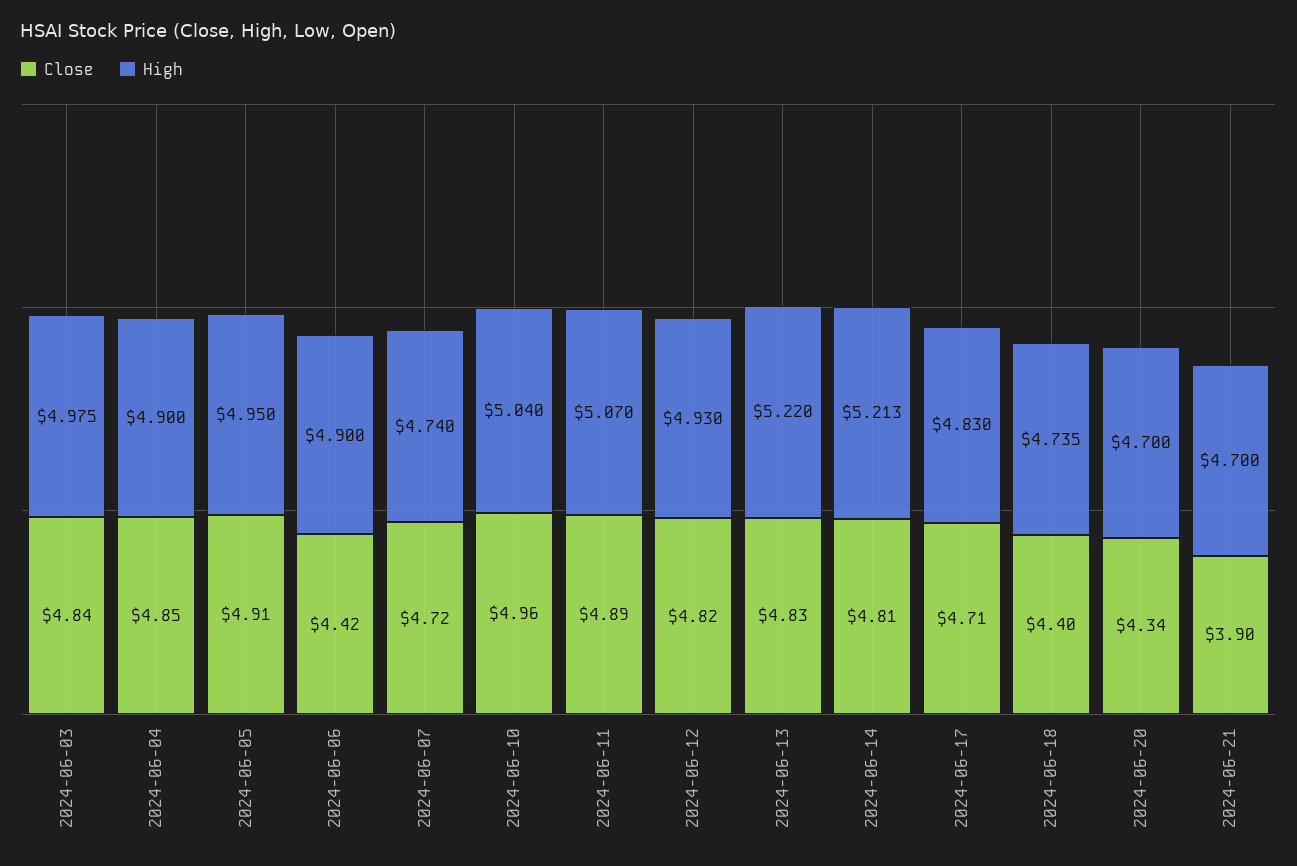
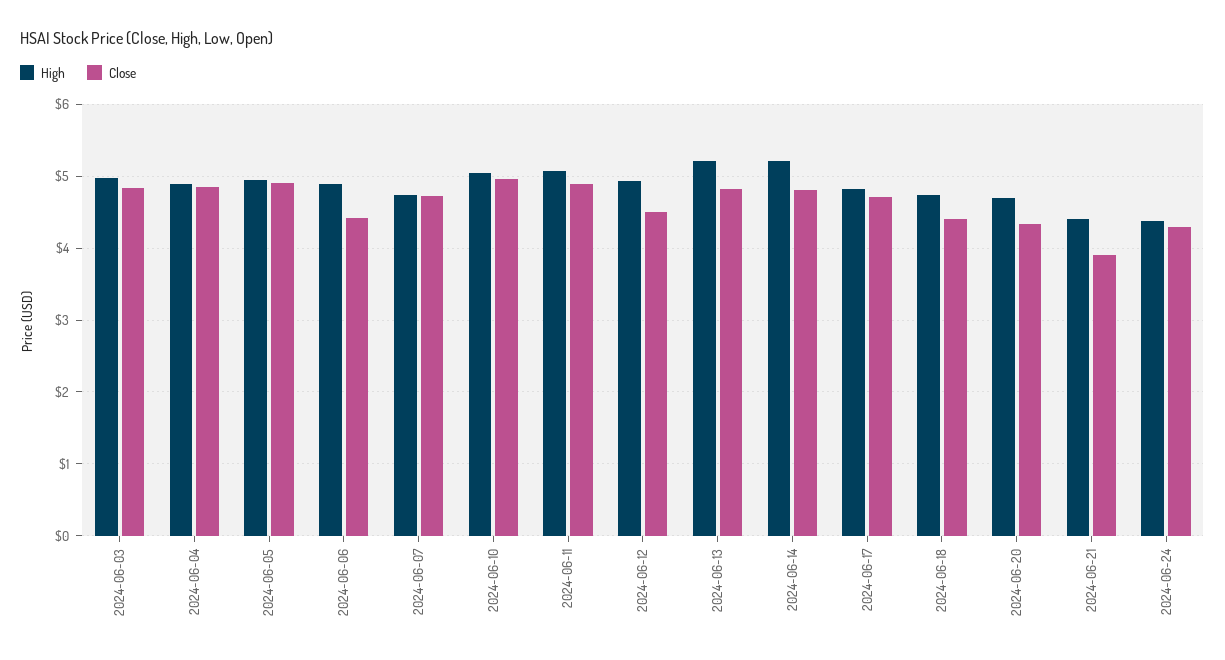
Close, 2024-06-12: 4.82 -> 4.5
High, 2024-06-21: 4.7 -> 4.4
High, 2024-06-24: none -> 4.4
Close, 2024-06-24: none -> 4.3

